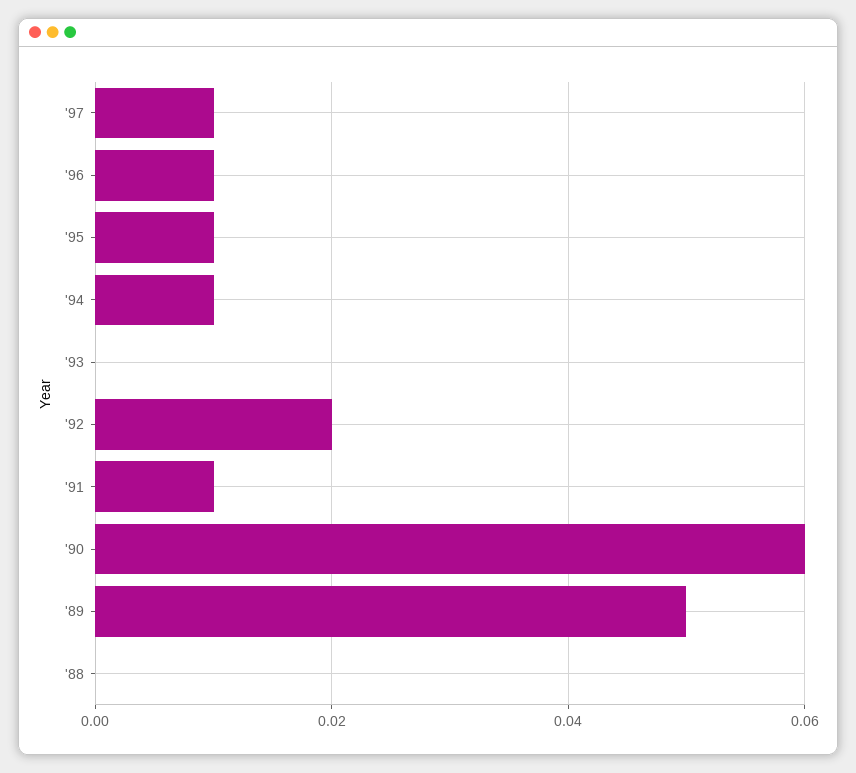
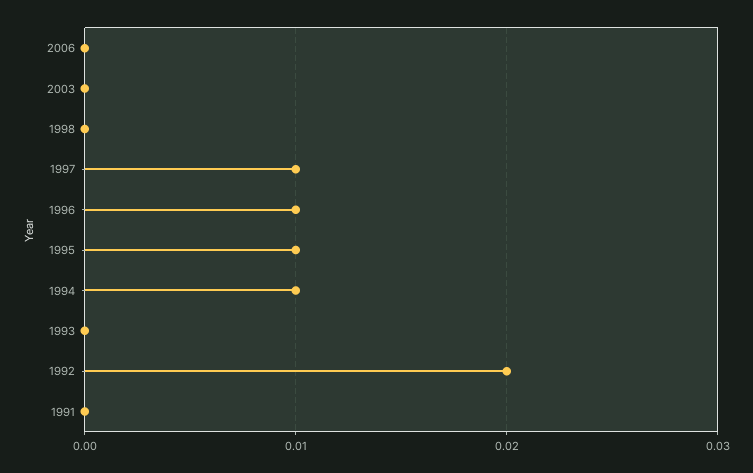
'91: 0.01 -> 0
'90: 0.06 -> none
'89: 0.05 -> none
'88: 0 -> none
2006: none -> 0
2003: none -> 0
1998: none -> 0

